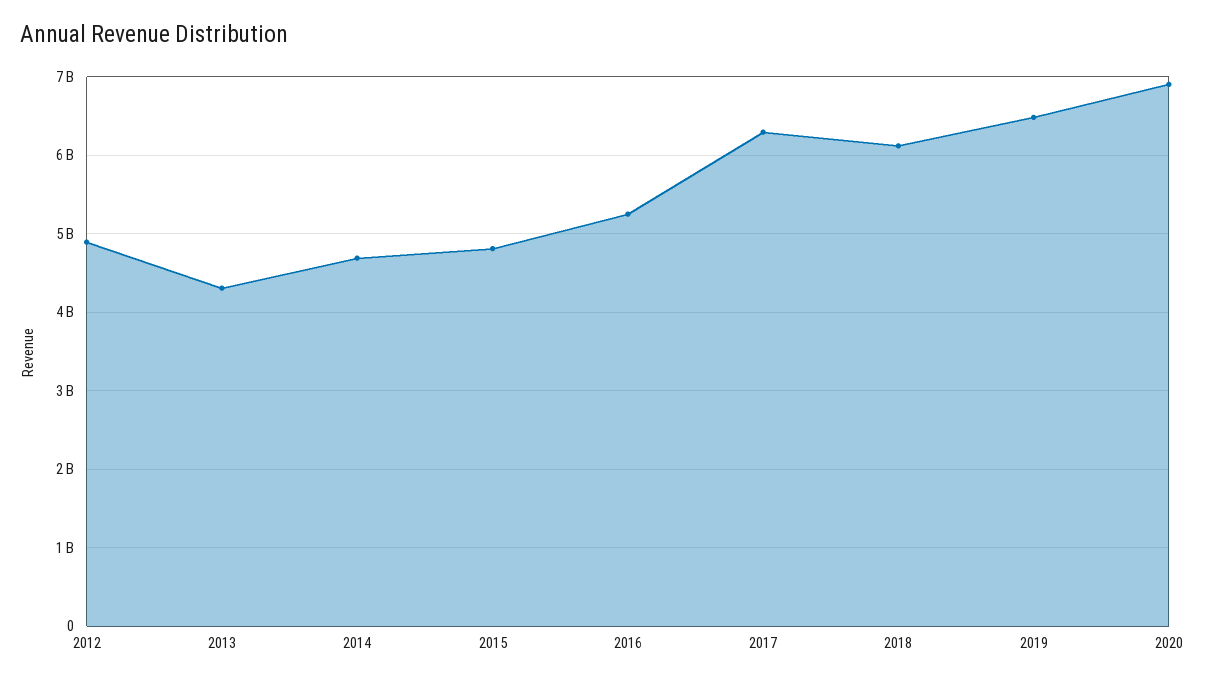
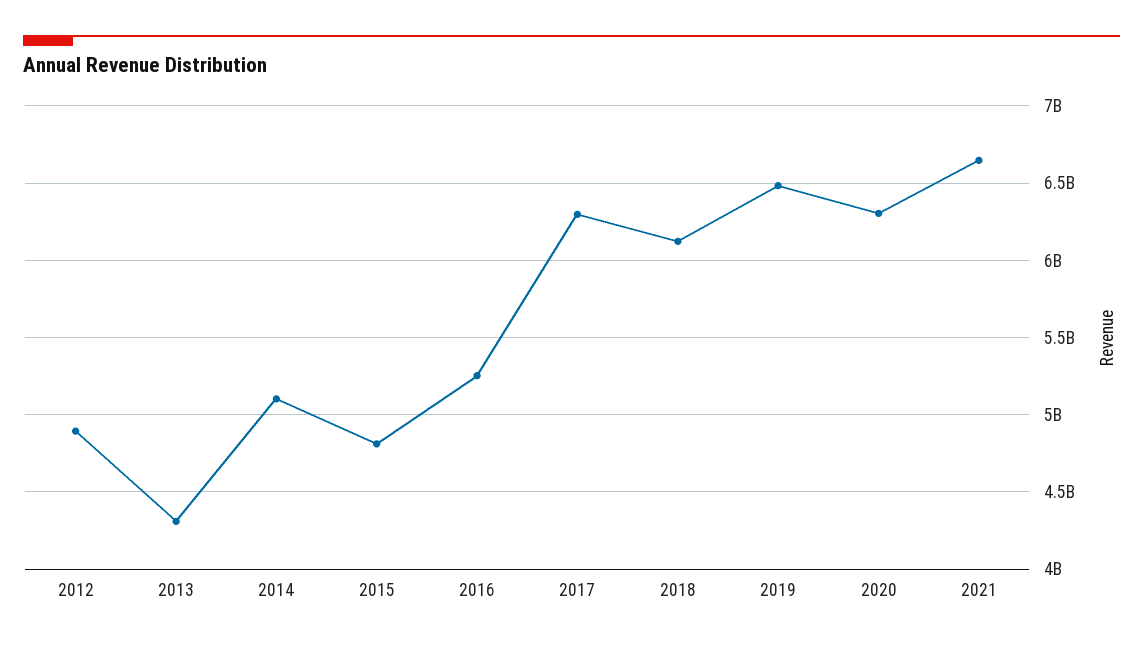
2014: 4700000000 -> 5100000000
2020: 6900000000 -> 6300000000
2021: none -> 6650000000

